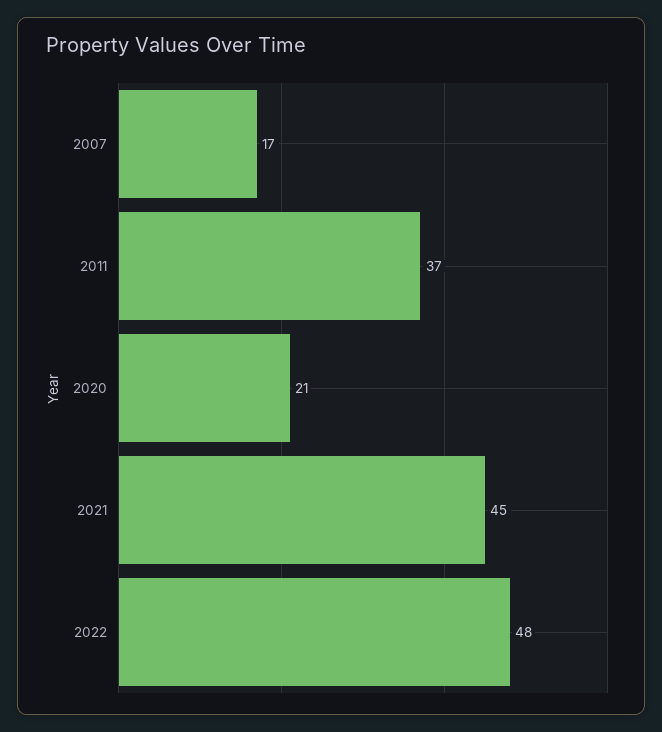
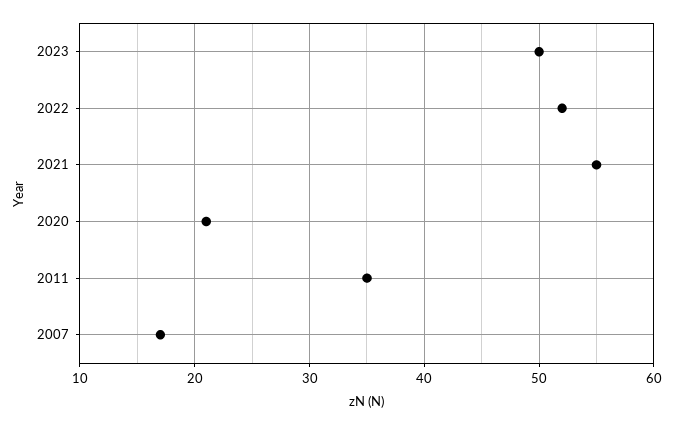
2011: 37 -> 35
2021: 45 -> 55
2022: 48 -> 52
2023: none -> 50

